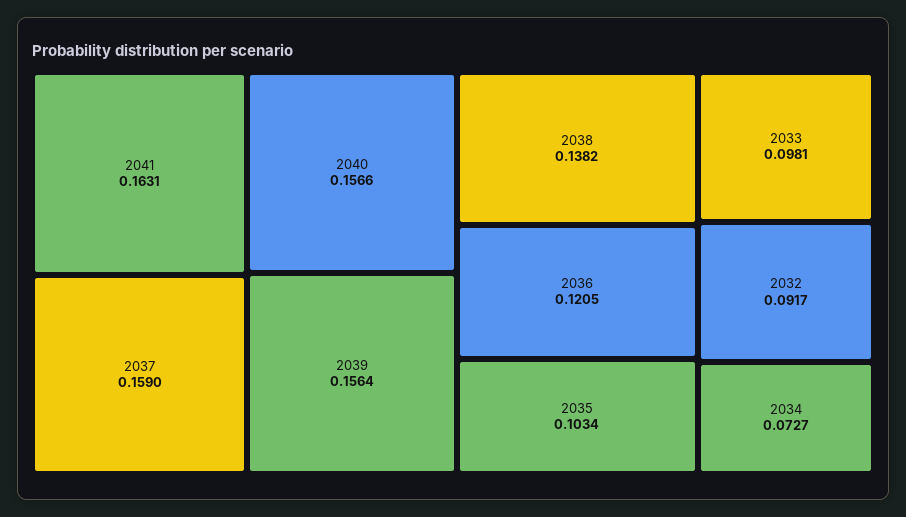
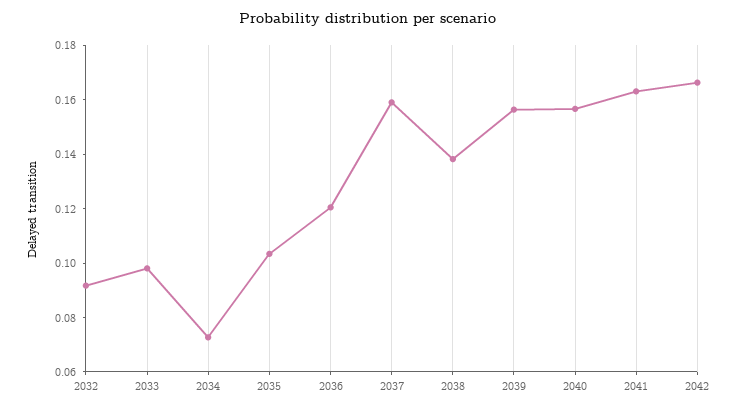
2042: none -> 0.165

